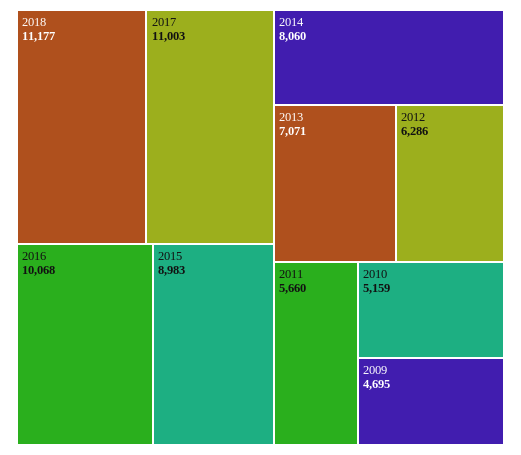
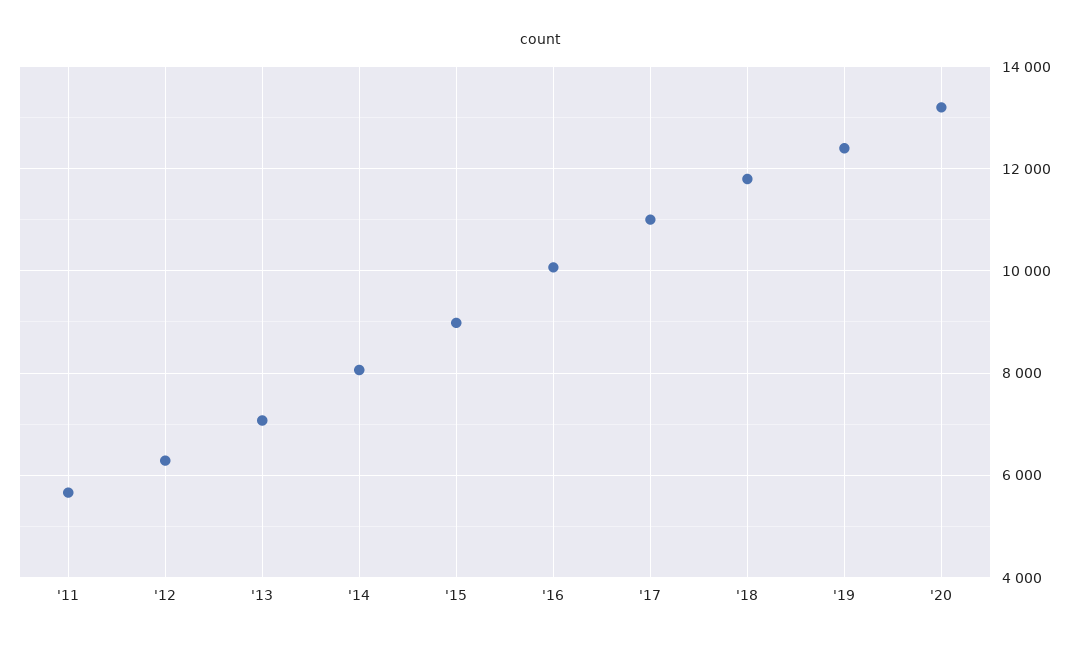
2018: 11177 -> 11800
2010: 5159 -> none
2009: 4695 -> none
'19: none -> 12400
'20: none -> 13200

